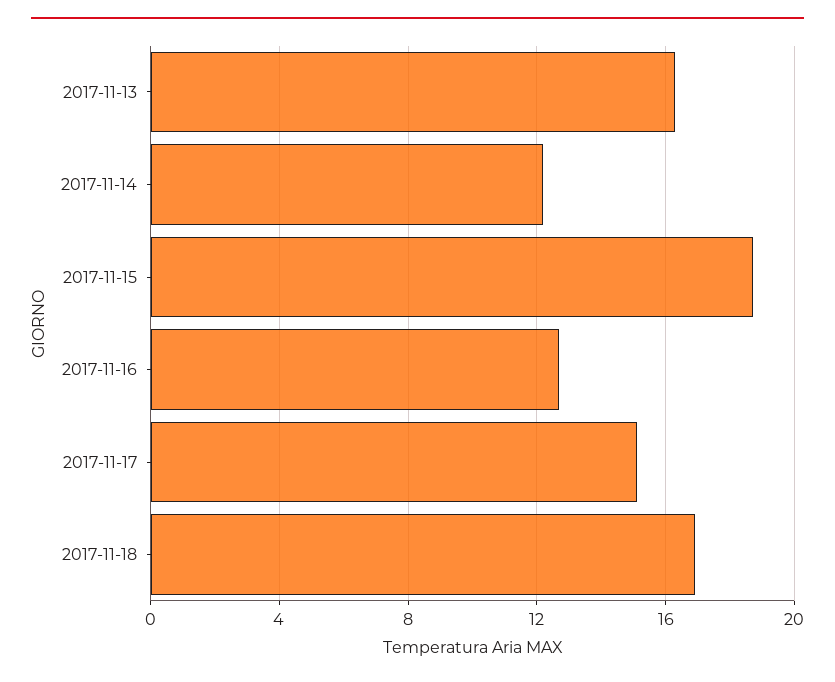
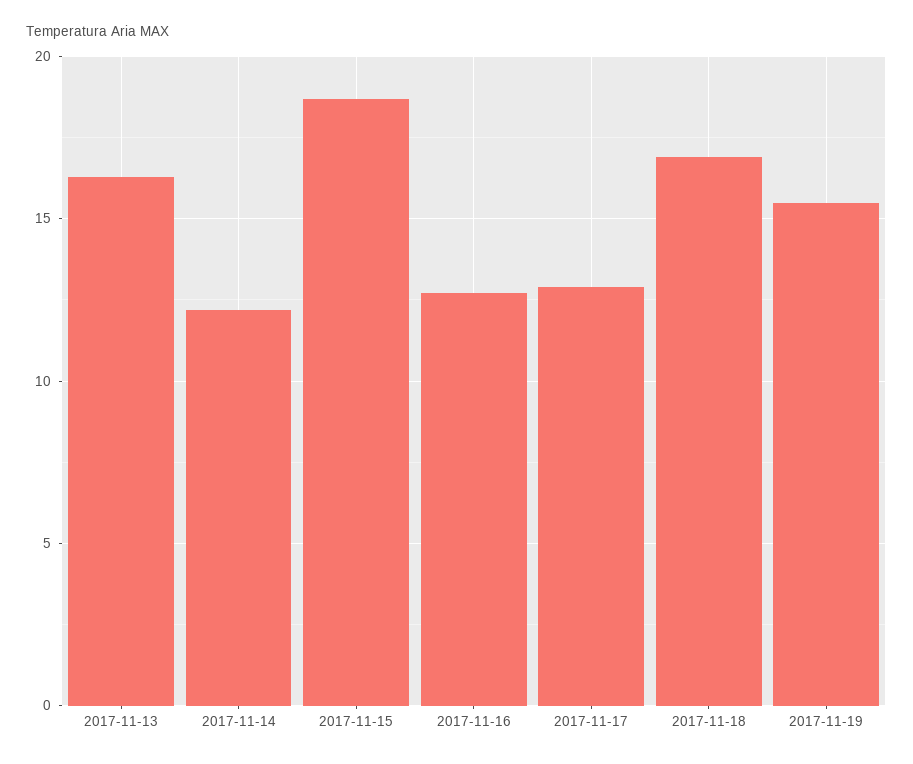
2017-11-17: 15 -> 13
2017-11-19: none -> 15.5

